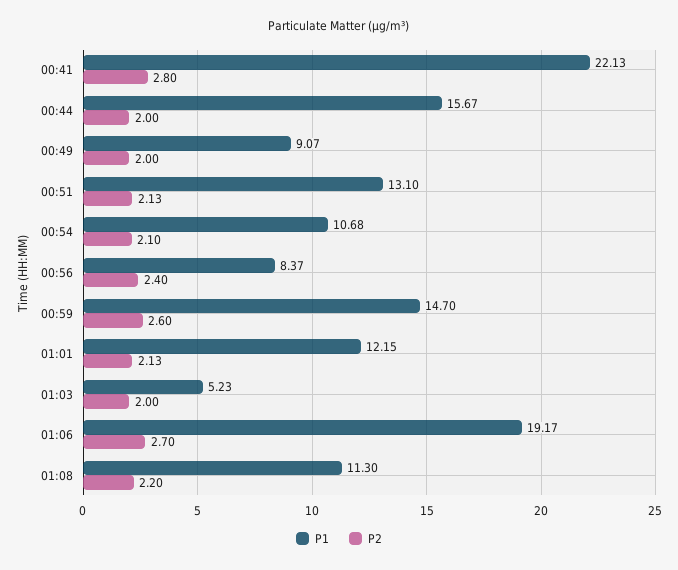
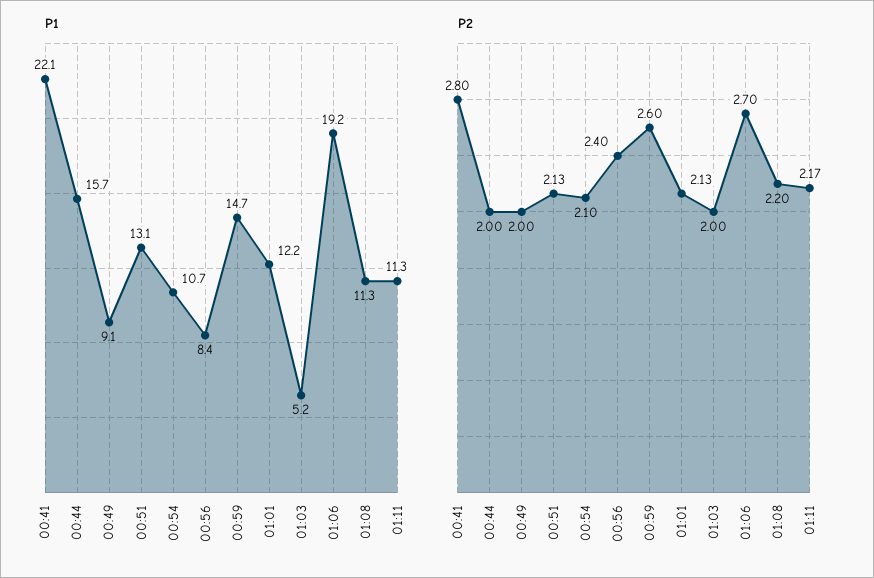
P1, 01:11: none -> 11.3
P2, 01:11: none -> 2.17

